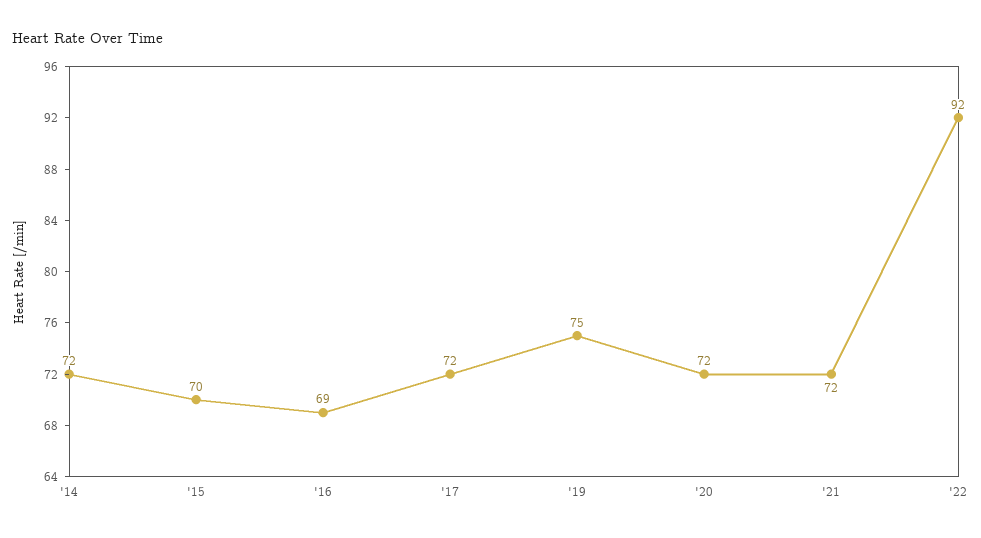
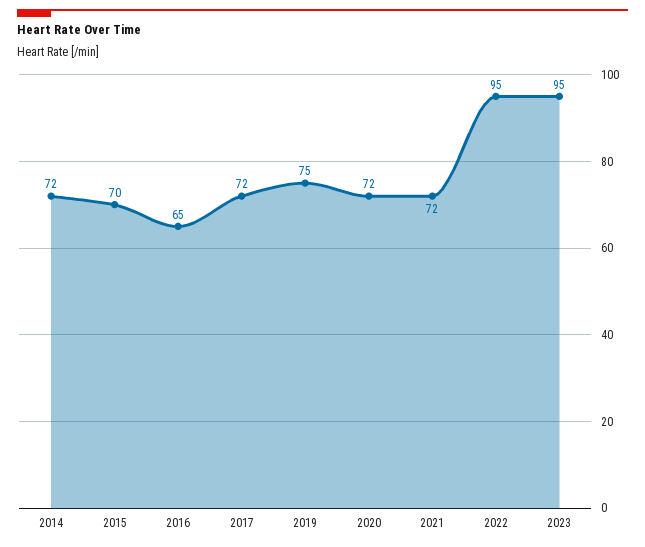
'16: 69 -> 65
'22: 92 -> 95
2023: none -> 95

